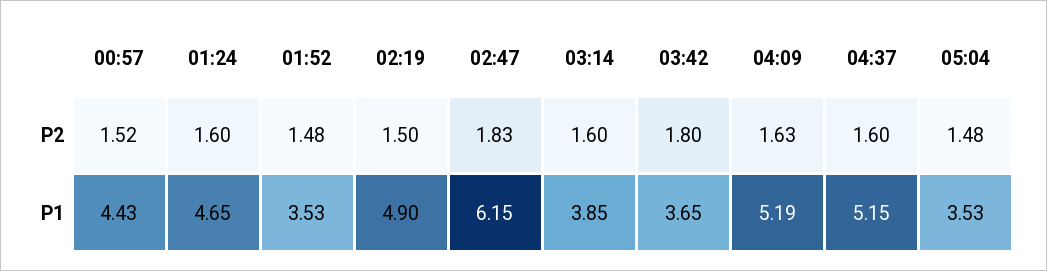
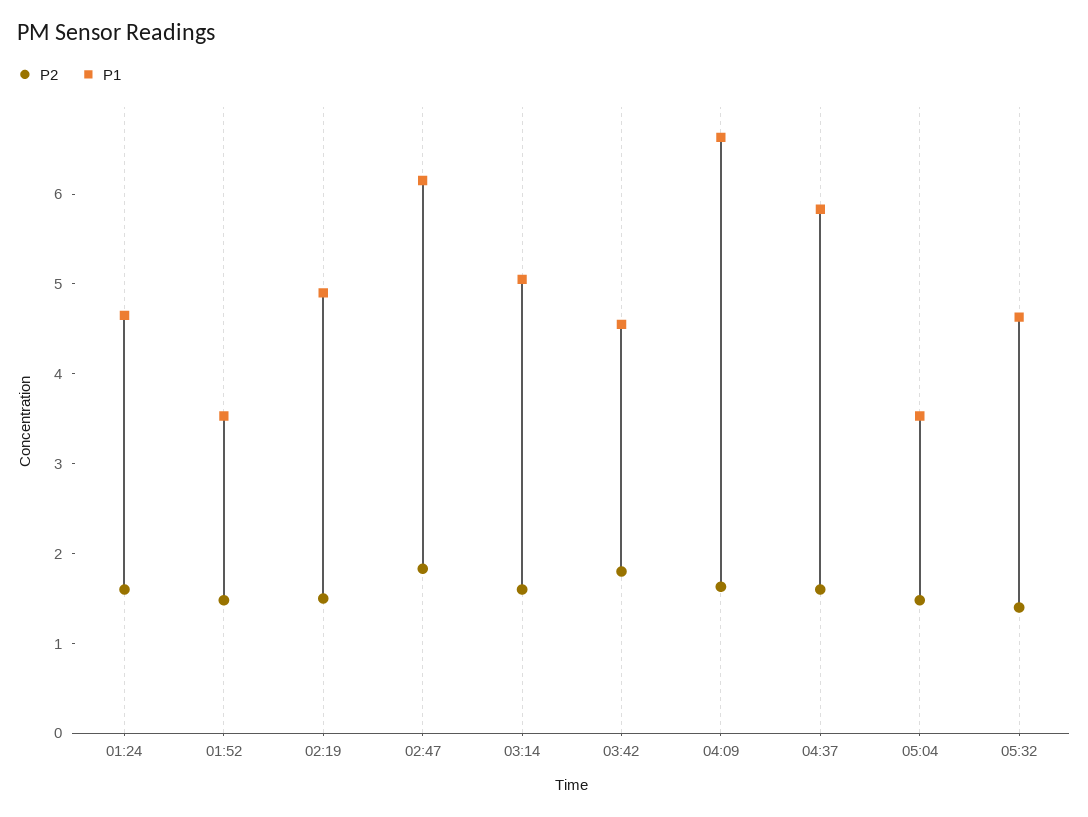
P2, 00:57: 1.52 -> none
P1, 00:57: 4.43 -> none
P1, 03:14: 3.85 -> 5
P1, 03:42: 3.65 -> 4.6
P1, 04:09: 5.19 -> 6.6
P1, 04:37: 5.15 -> 5.8
P2, 05:32: none -> 1.4
P1, 05:32: none -> 4.6

